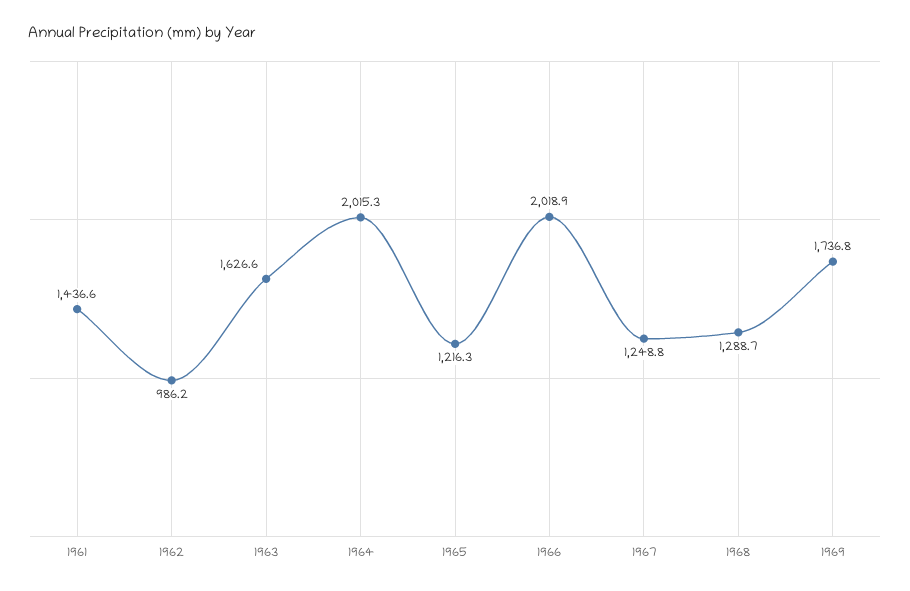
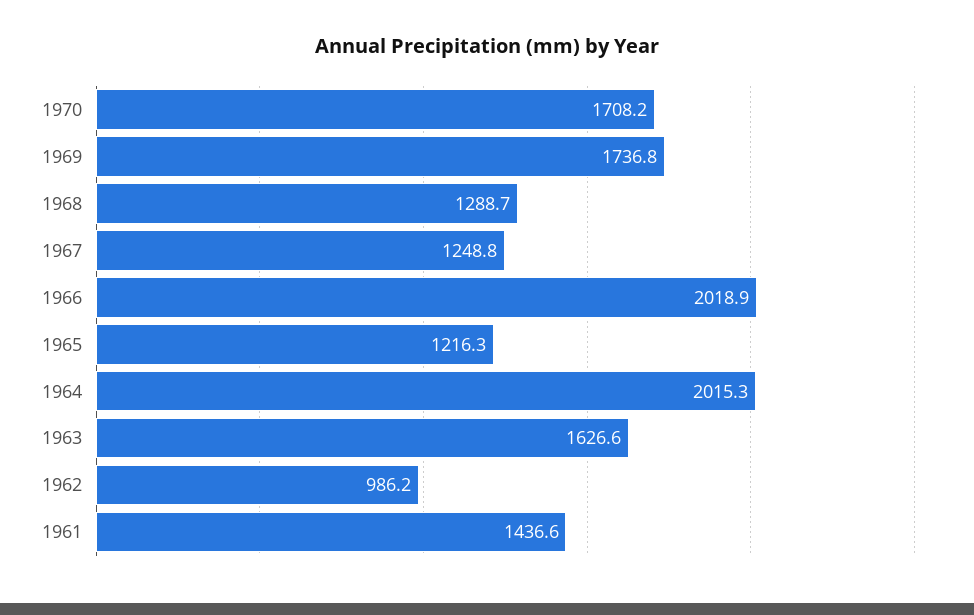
1970: none -> 1708.2

